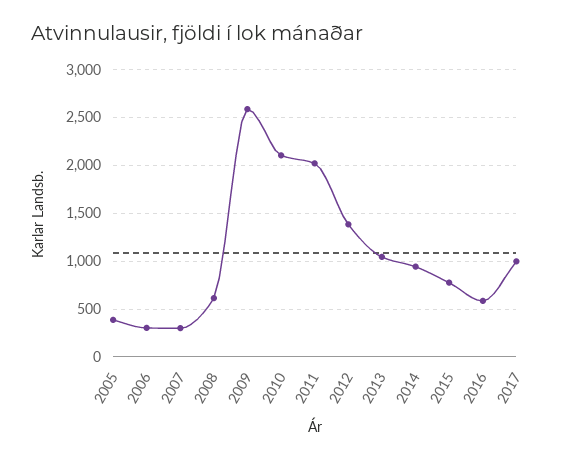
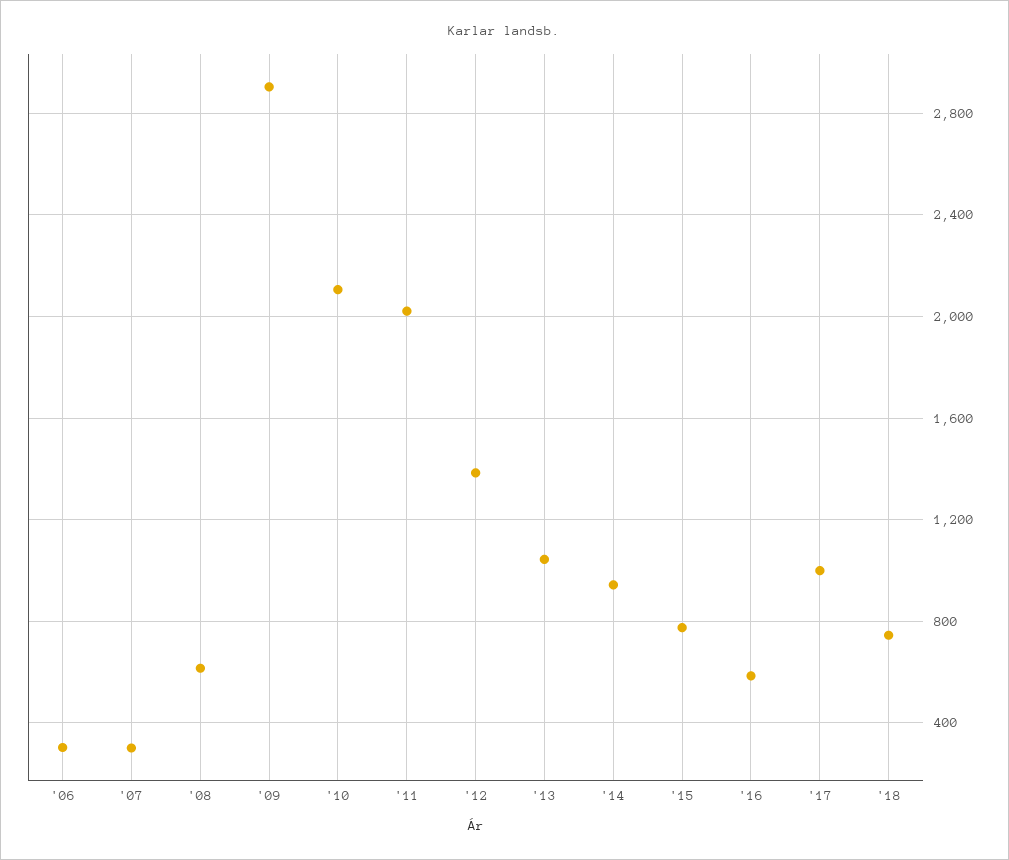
2005: 400 -> none
2009: 2600 -> 2900
'18: none -> 750

